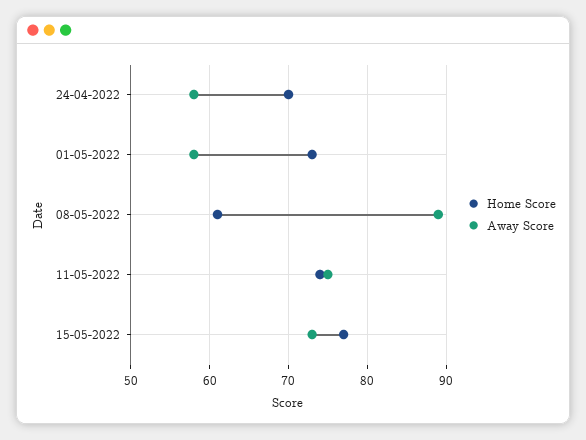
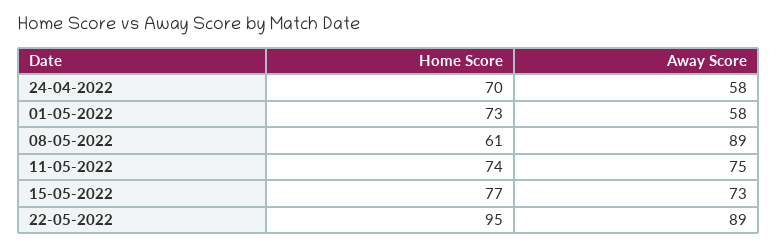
Home Score, 22-05-2022: none -> 95
Away Score, 22-05-2022: none -> 89

